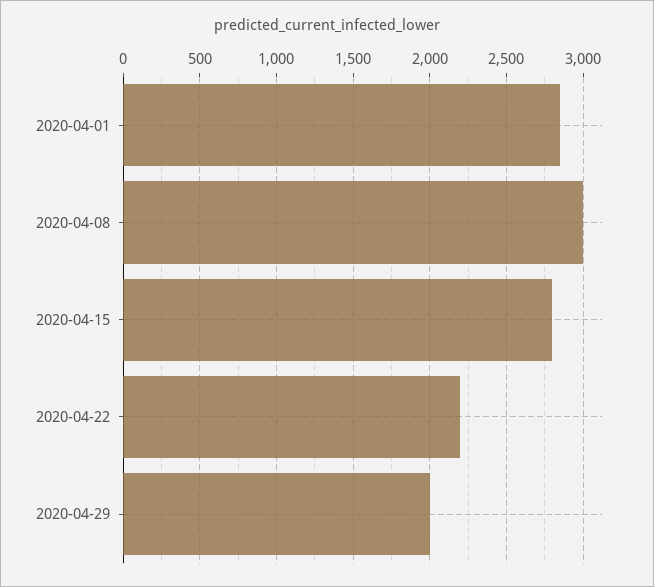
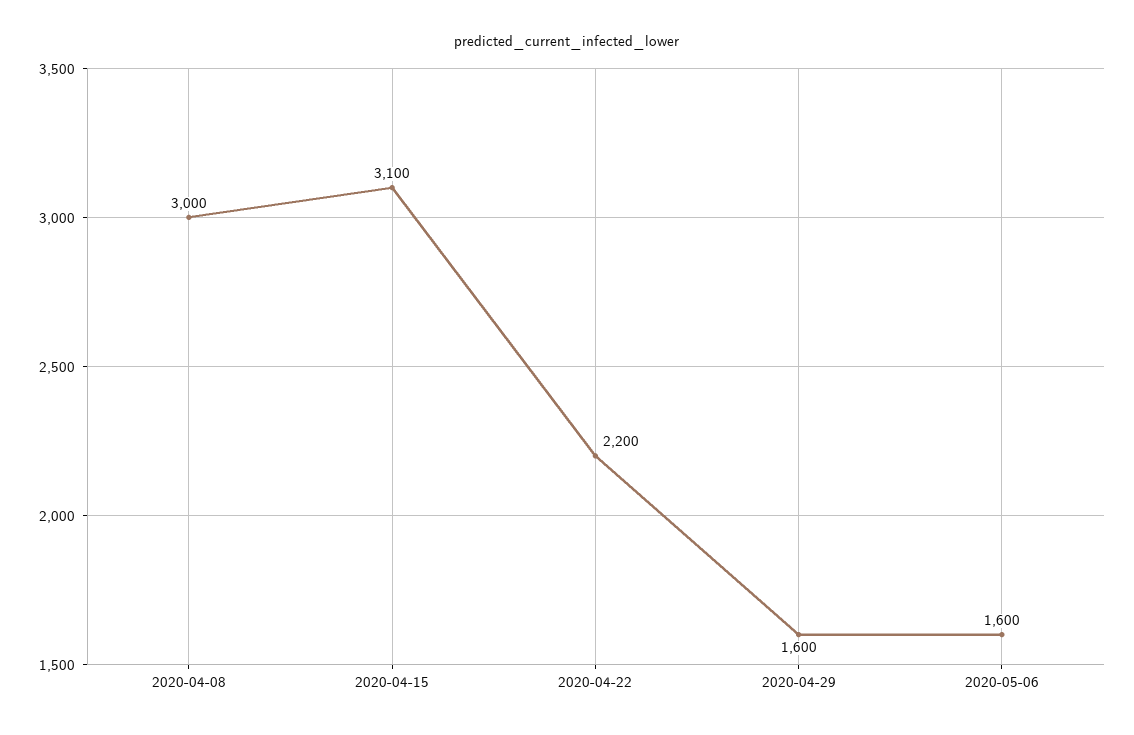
2020-04-01: 2850 -> none
2020-04-15: 2800 -> 3100
2020-04-29: 2000 -> 1600
2020-05-06: none -> 1600

